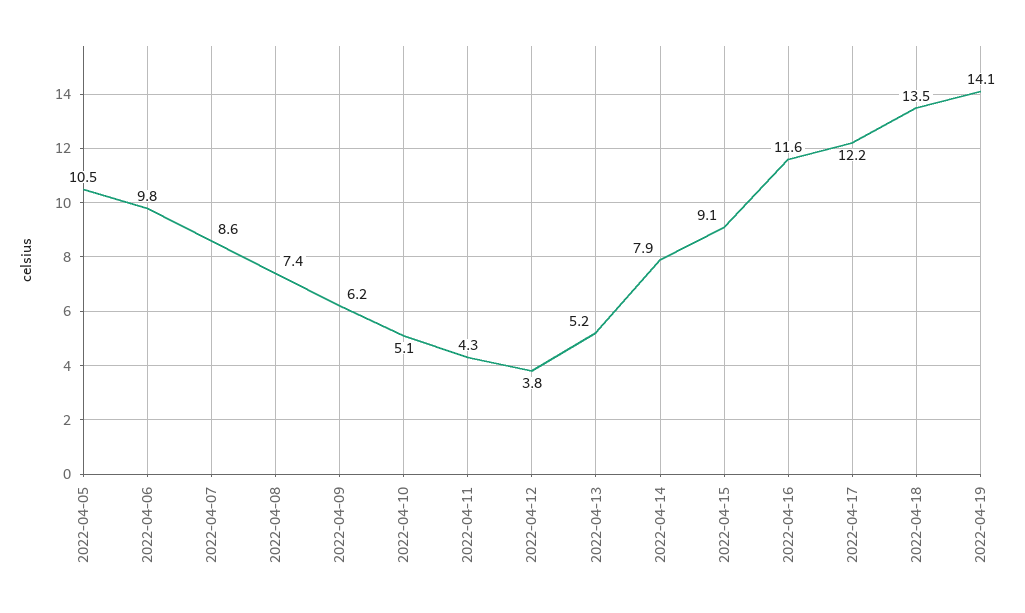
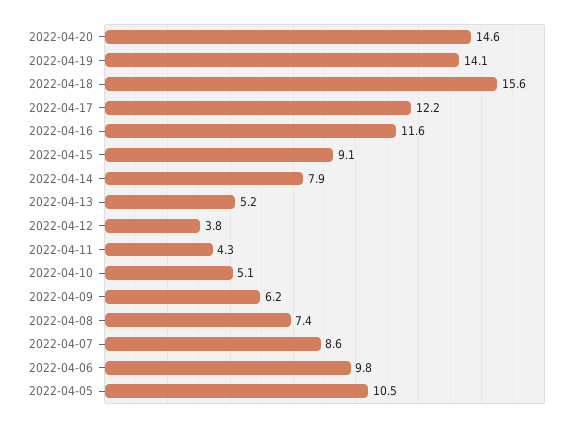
2022-04-18: 13.5 -> 15.6
2022-04-20: none -> 14.6

